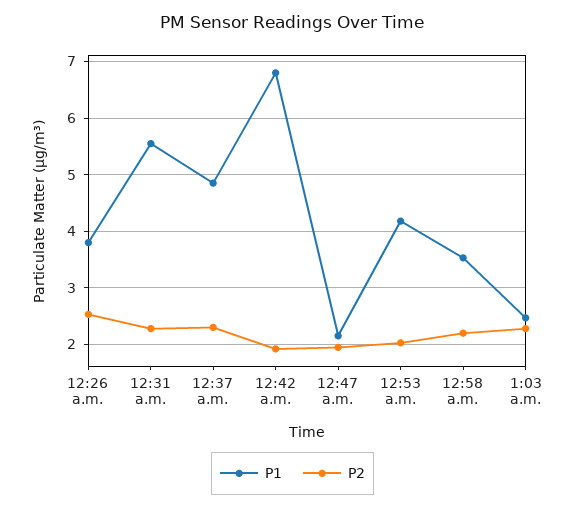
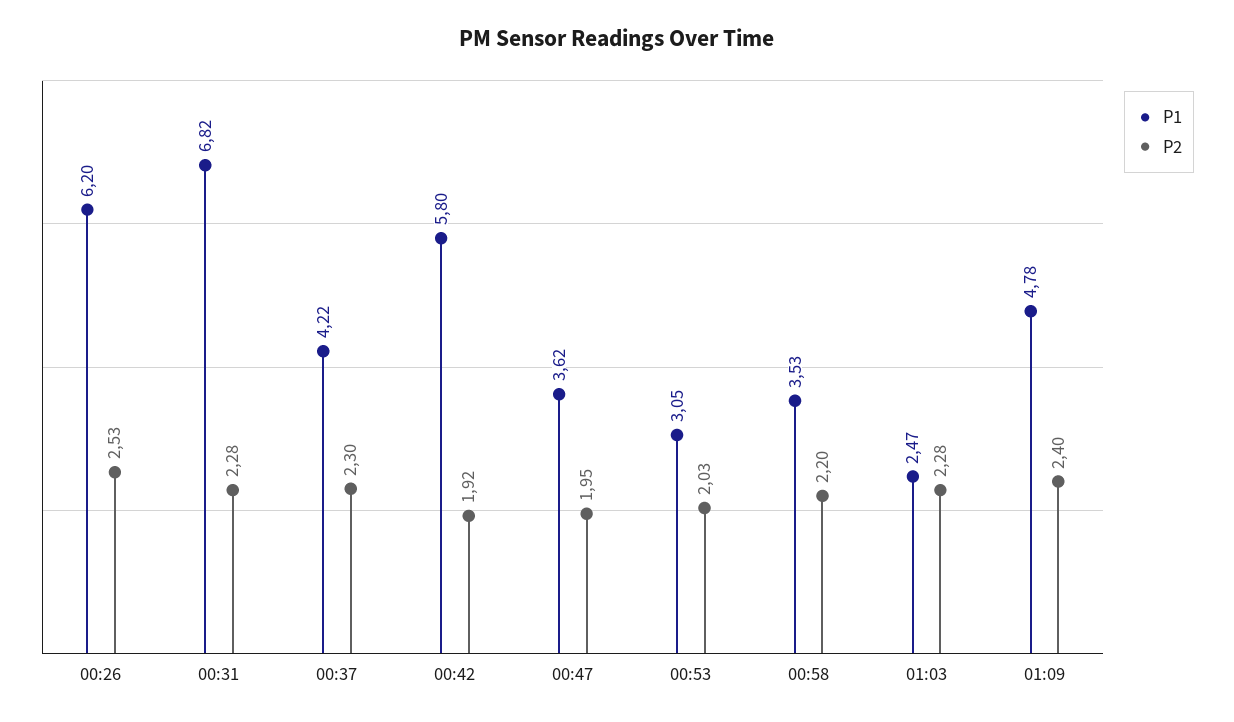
P1, 12:26 a.m.: 3.8 -> 6.2
P1, 12:31 a.m.: 5.6 -> 6.82
P1, 12:37 a.m.: 4.8 -> 4.22
P1, 12:42 a.m.: 6.8 -> 5.8
P1, 12:47 a.m.: 2.2 -> 3.62
P1, 12:53 a.m.: 4.2 -> 3.05
P1, 01:09: none -> 4.78
P2, 01:09: none -> 2.4

